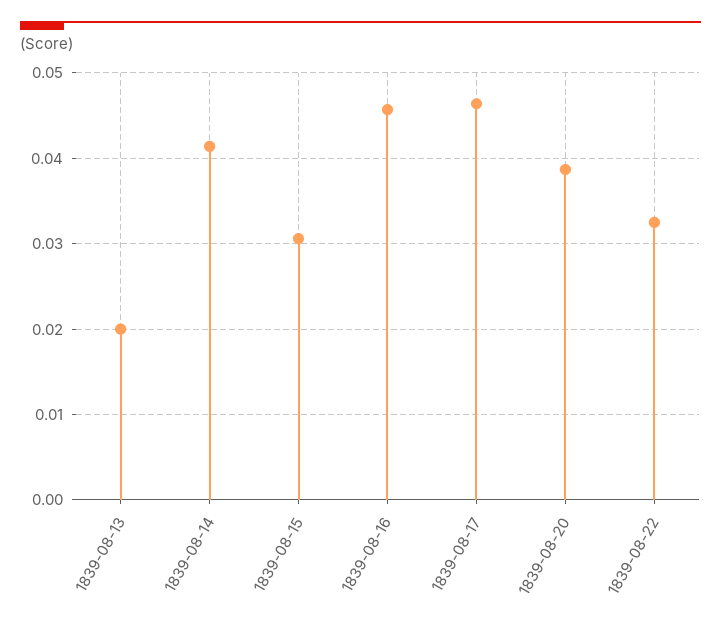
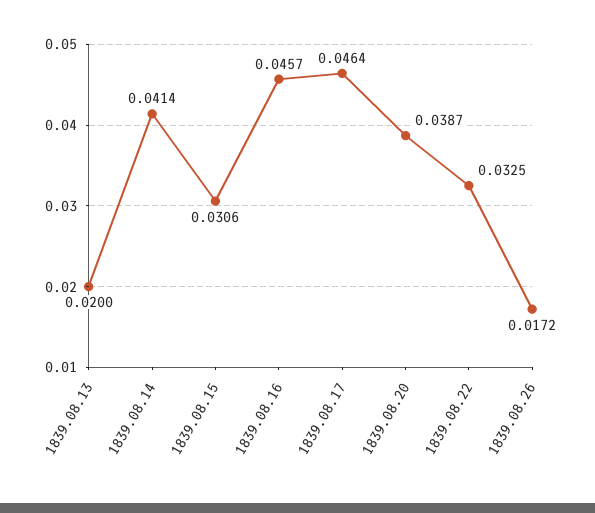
1839.08.26: none -> 0.0172

